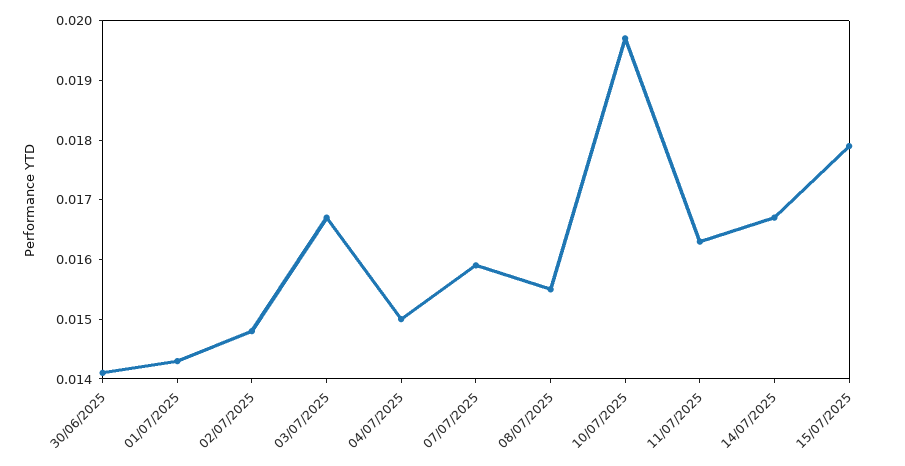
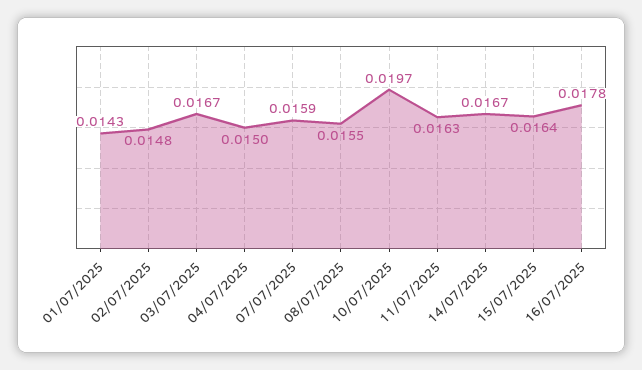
30/06/2025: 0.014 -> none
15/07/2025: 0.018 -> 0.0164
16/07/2025: none -> 0.0178

